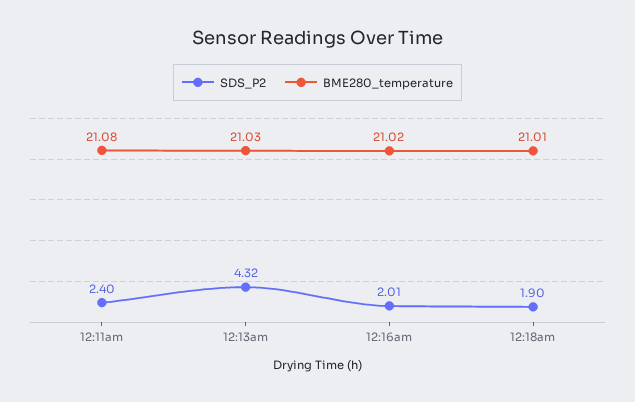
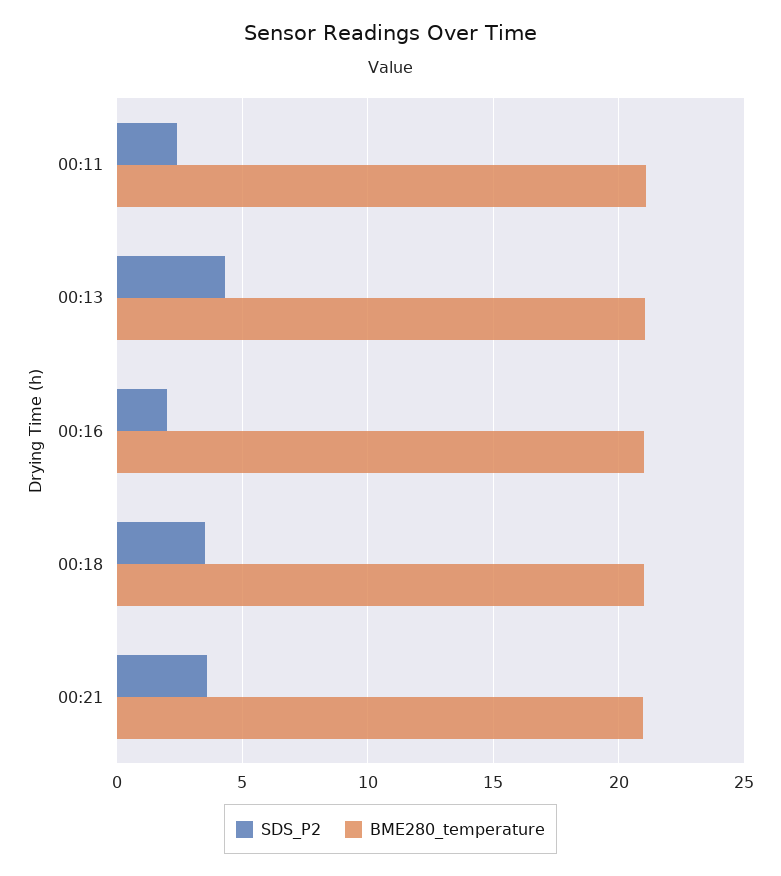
SDS_P2, 12:18am: 1.9 -> 3.5
SDS_P2, 00:21: none -> 3.5
BME280_temperature, 00:21: none -> 21

